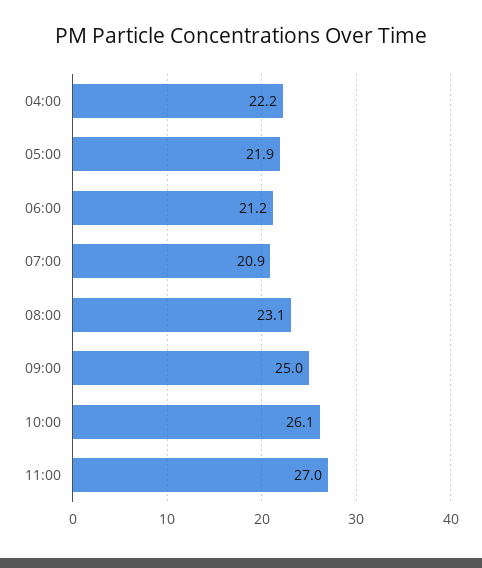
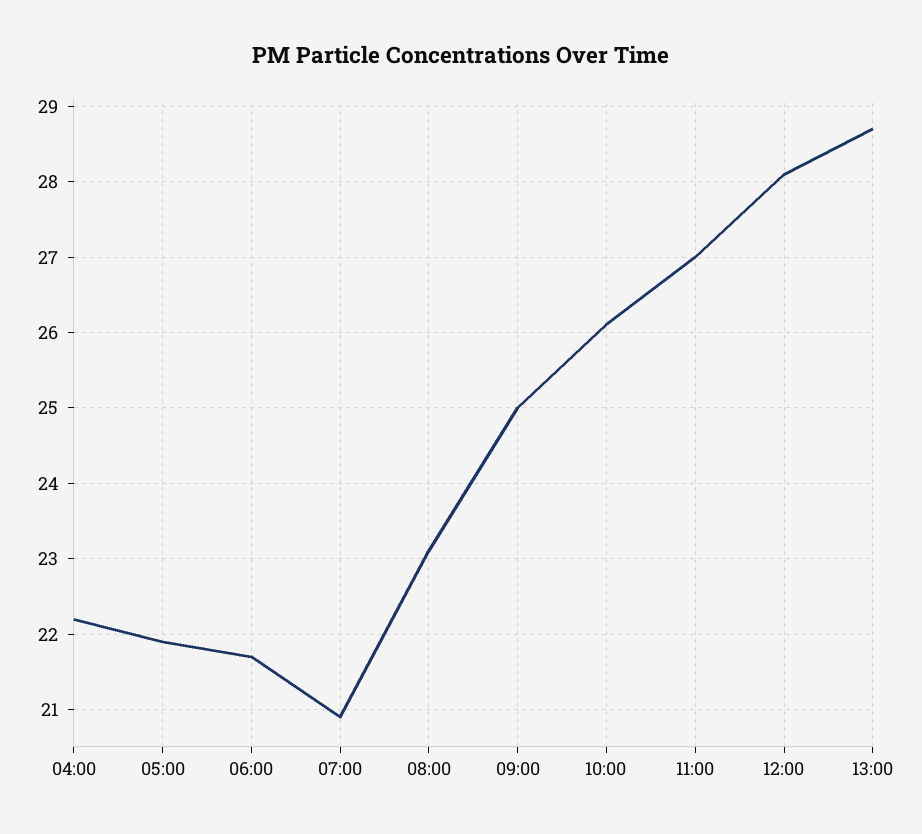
06:00: 21.2 -> 21.7
12:00: none -> 28.1
13:00: none -> 28.7

